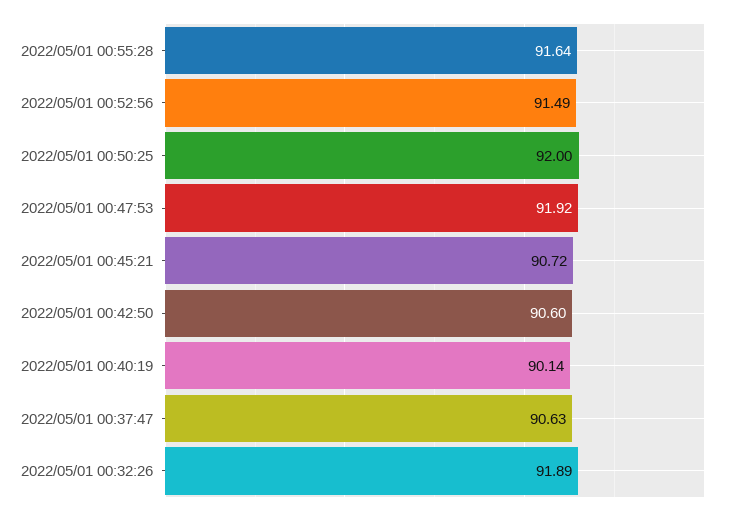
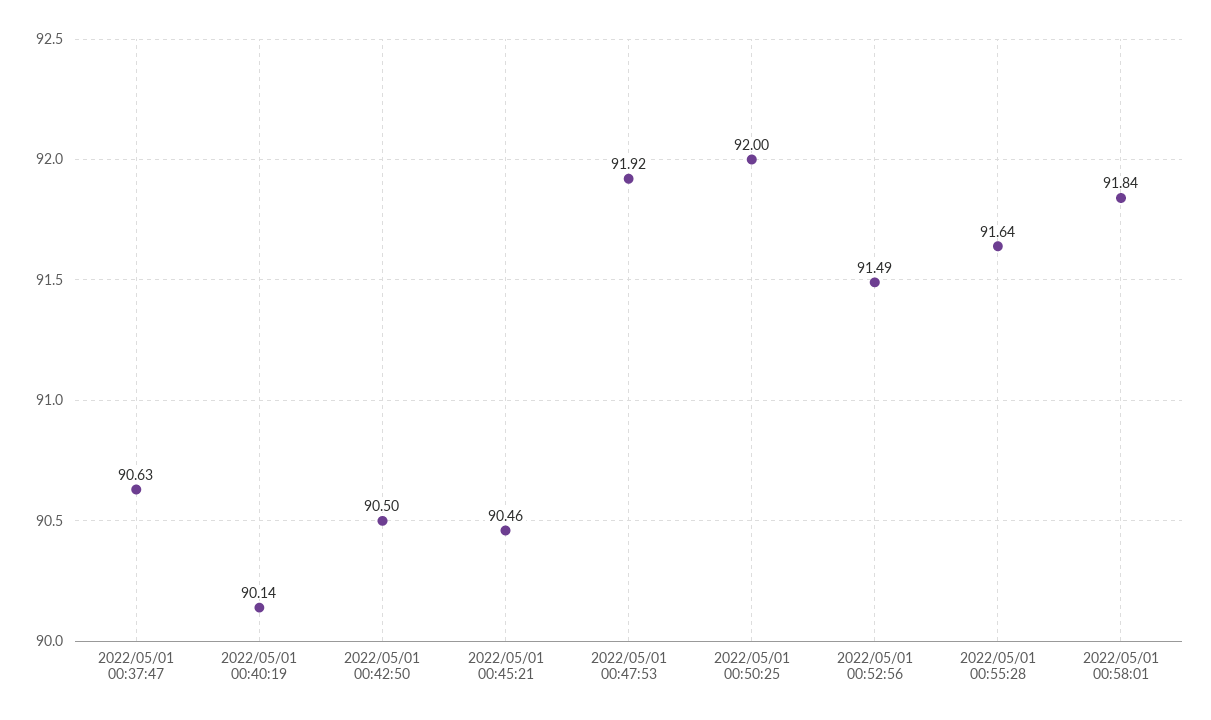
2022/05/01 00:45:21: 90.72 -> 90.46
2022/05/01 00:42:50: 90.6 -> 90.5
2022/05/01 00:32:26: 91.89 -> none
2022/05/01 00:58:01: none -> 91.84

